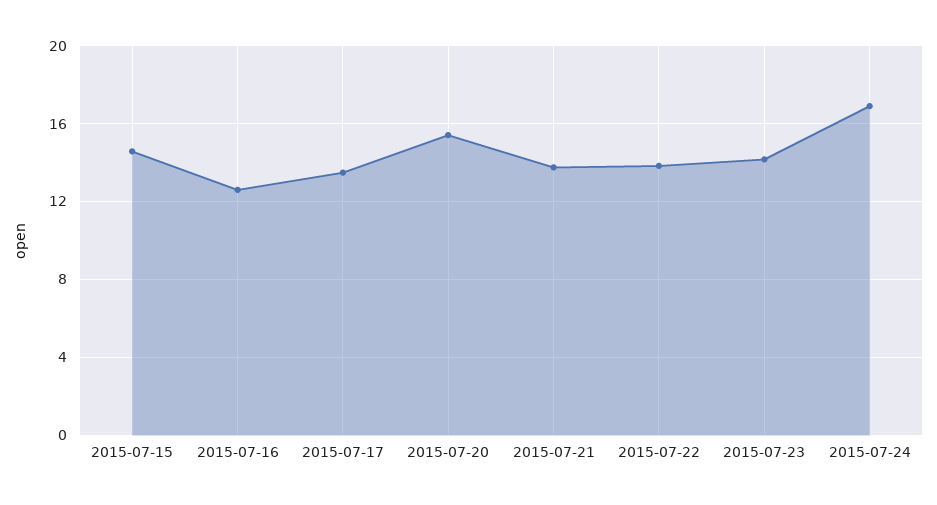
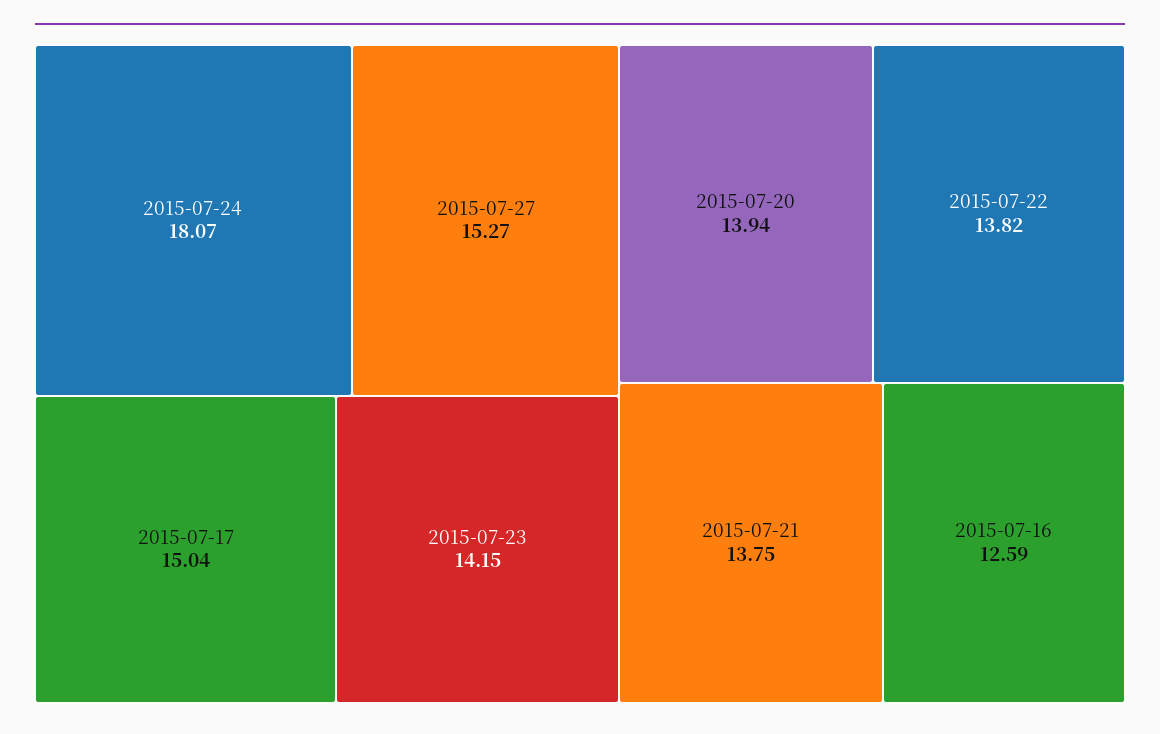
2015-07-15: 14.5 -> none
2015-07-17: 13.5 -> 15.04
2015-07-20: 15.5 -> 13.94
2015-07-24: 17 -> 18.07
2015-07-27: none -> 15.27

